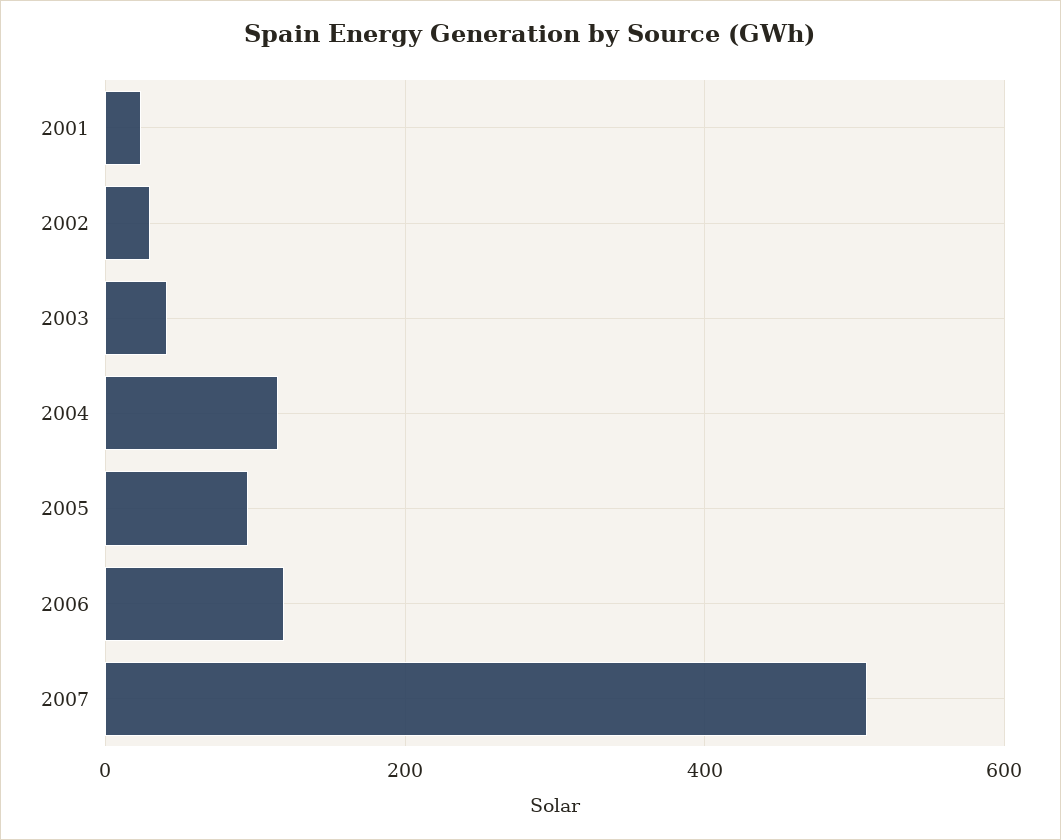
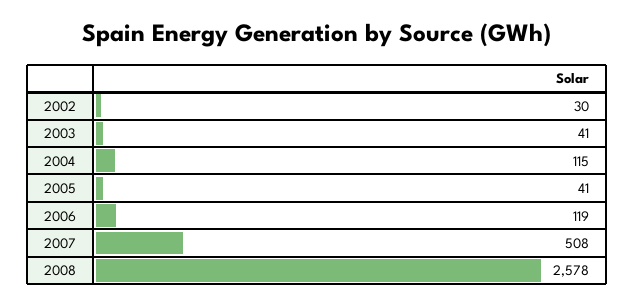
2001: 20 -> none
2005: 100 -> 41
2008: none -> 2578

